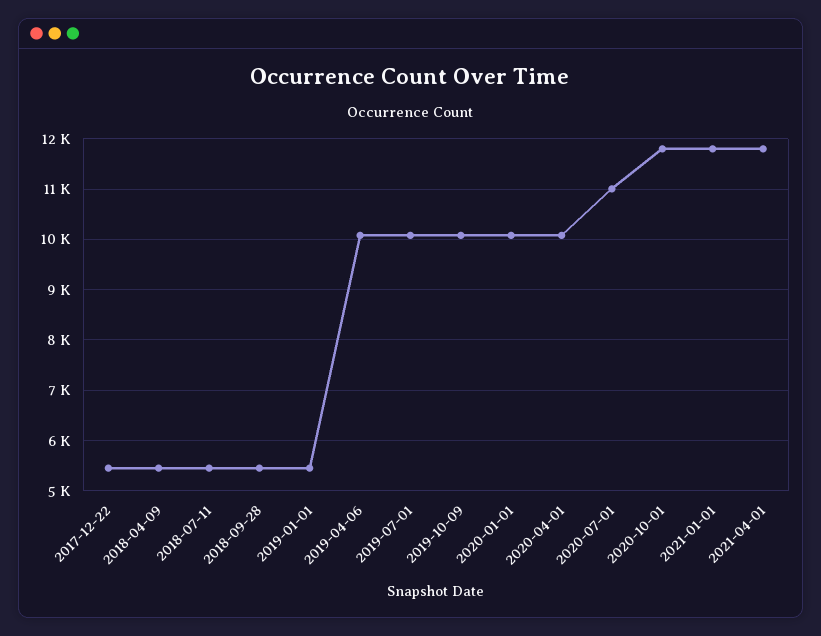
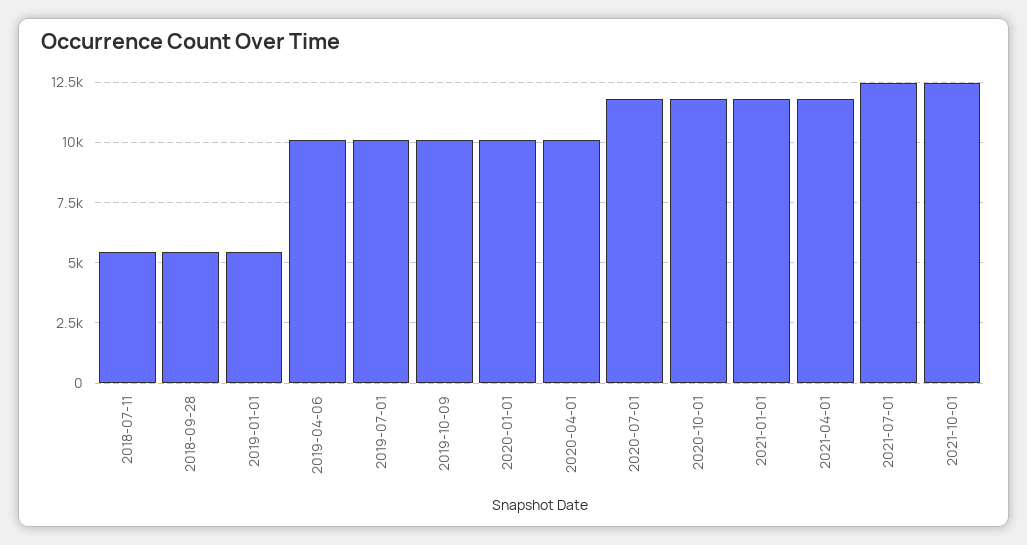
2017-12-22: 5400 -> none
2018-04-09: 5400 -> none
2020-07-01: 11000 -> 11750
2021-07-01: none -> 12500
2021-10-01: none -> 12500

